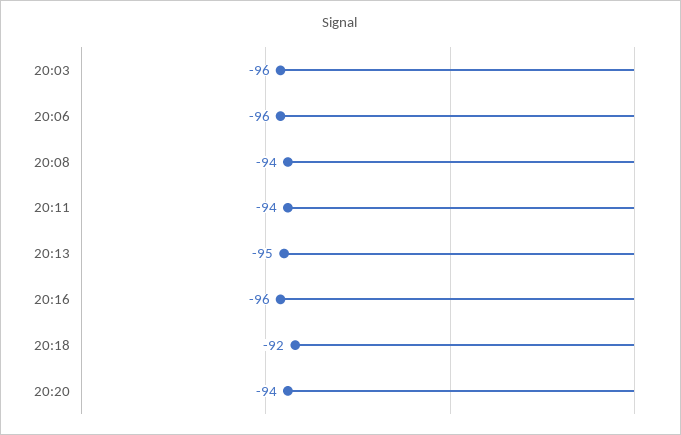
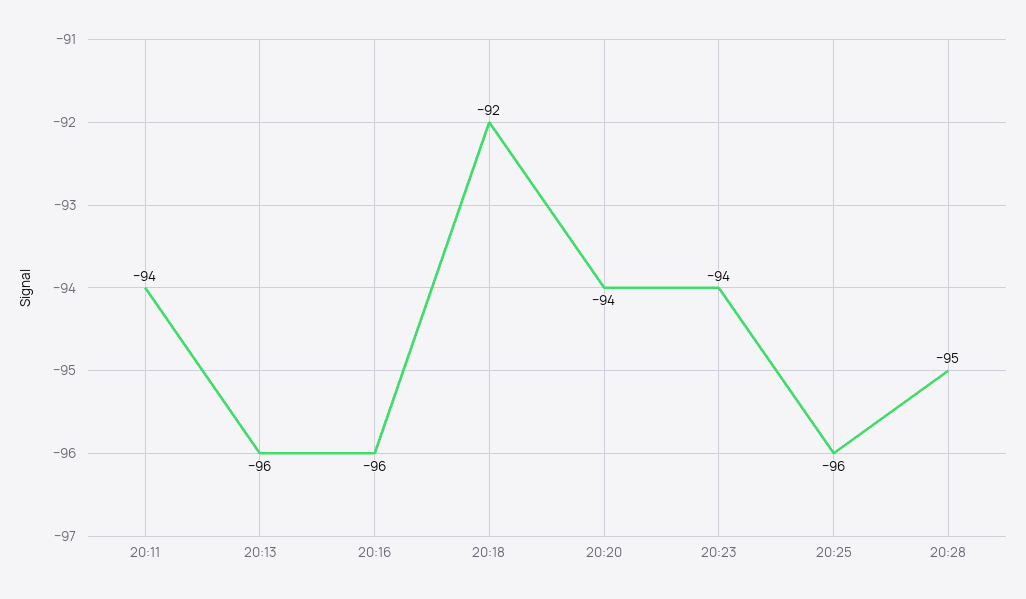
20:03: -96 -> none
20:06: -96 -> none
20:08: -94 -> none
20:13: -95 -> -96
20:23: none -> -94
20:25: none -> -96
20:28: none -> -95

